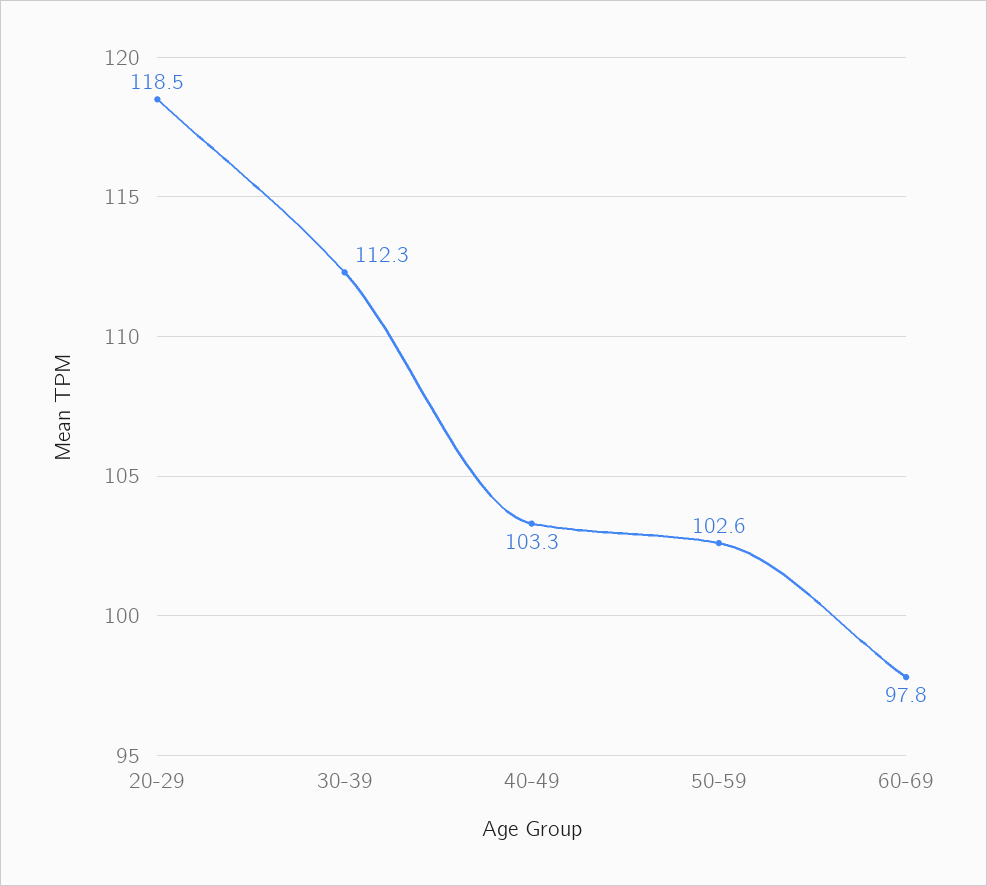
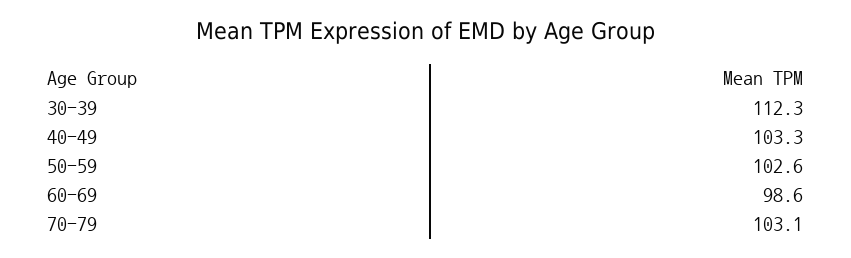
20-29: 118.5 -> none
60-69: 97.8 -> 98.6
70-79: none -> 103.1

